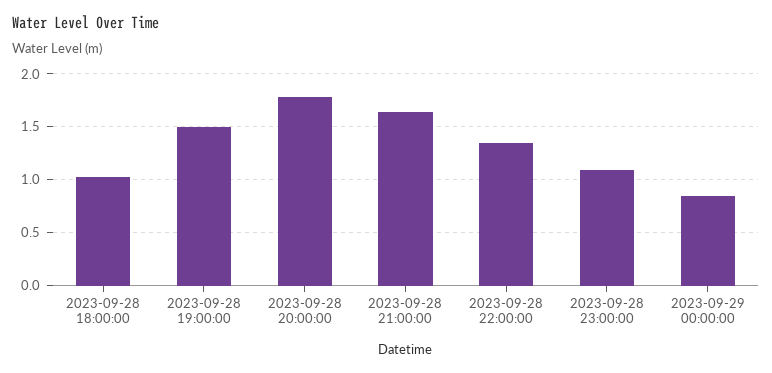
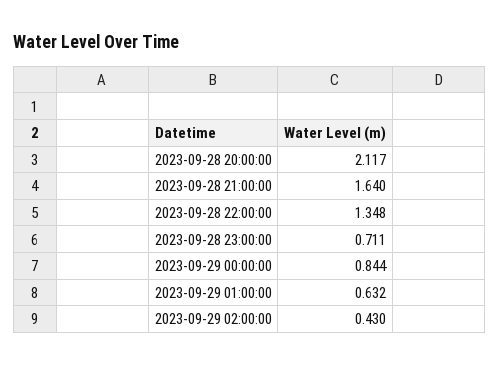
2023-09-28 18:00:00: 1 -> none
2023-09-28 19:00:00: 1.5 -> none
2023-09-28 20:00:00: 1.8 -> 2.117
2023-09-28 23:00:00: 1.1 -> 0.711
2023-09-29 01:00:00: none -> 0.632
2023-09-29 02:00:00: none -> 0.43

